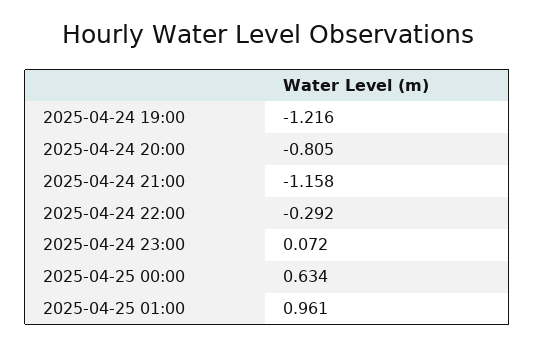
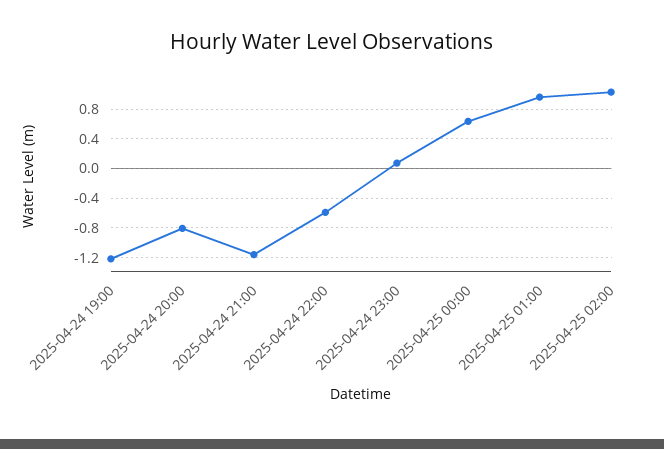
2025-04-24 22:00: -0.292 -> -0.6
2025-04-25 02:00: none -> 1

